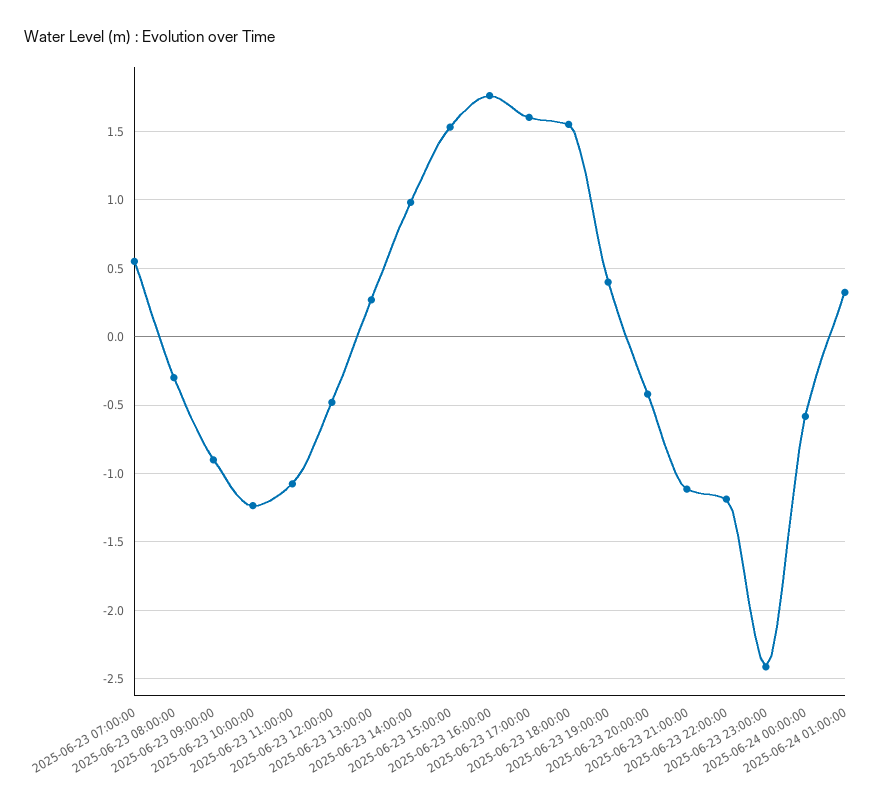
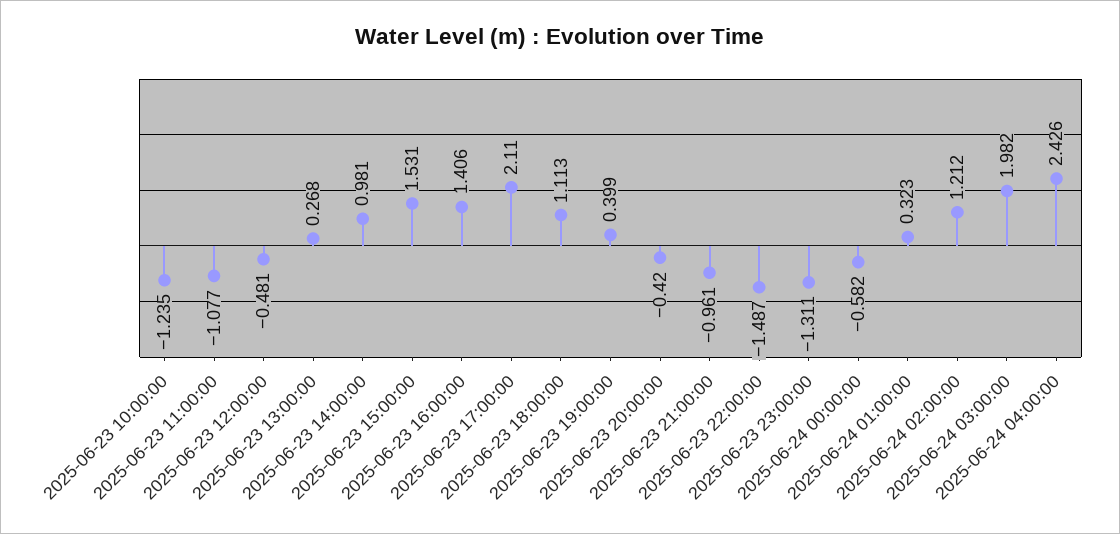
2025-06-23 07:00:00: 0.55 -> none
2025-06-23 08:00:00: -0.3 -> none
2025-06-23 09:00:00: -0.9 -> none
2025-06-23 16:00:00: 1.75 -> 1.406
2025-06-23 17:00:00: 1.6 -> 2.11
2025-06-23 18:00:00: 1.55 -> 1.113
2025-06-23 21:00:00: -1.1 -> -0.961
2025-06-23 22:00:00: -1.2 -> -1.487
2025-06-23 23:00:00: -2.4 -> -1.311
2025-06-24 02:00:00: none -> 1.212
2025-06-24 03:00:00: none -> 1.982
2025-06-24 04:00:00: none -> 2.426

